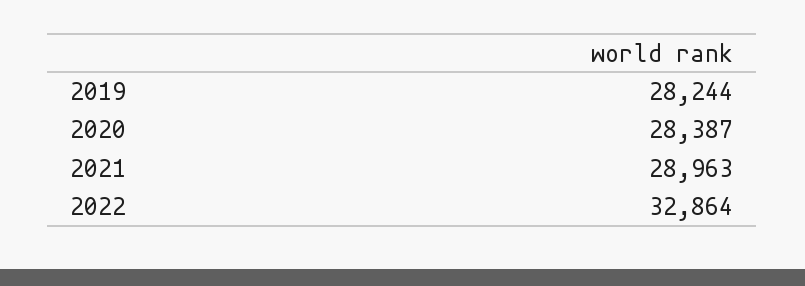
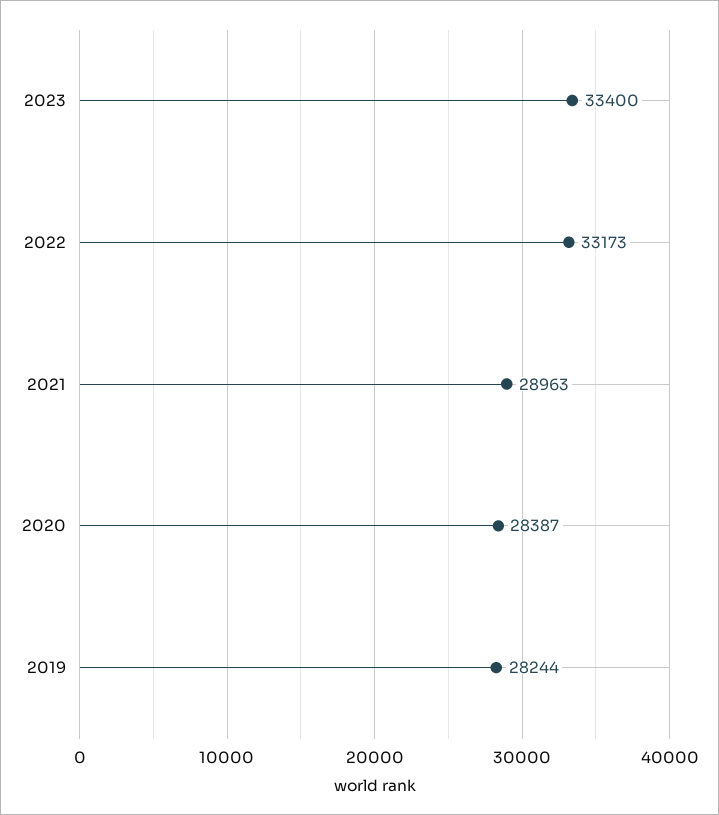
2022: 32864 -> 33173
2023: none -> 33400

